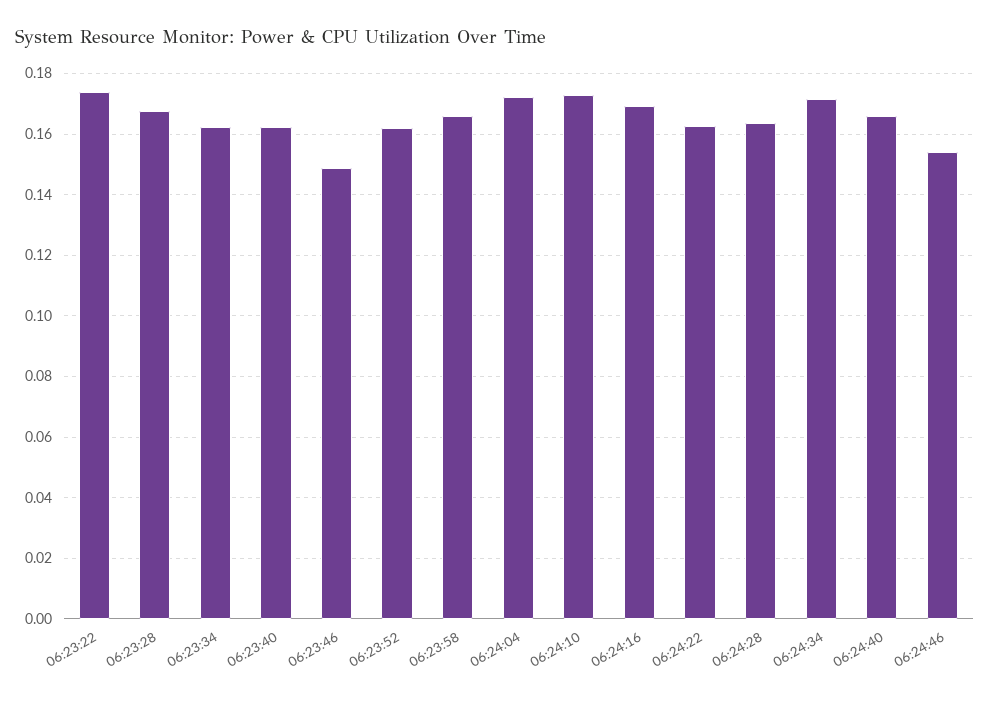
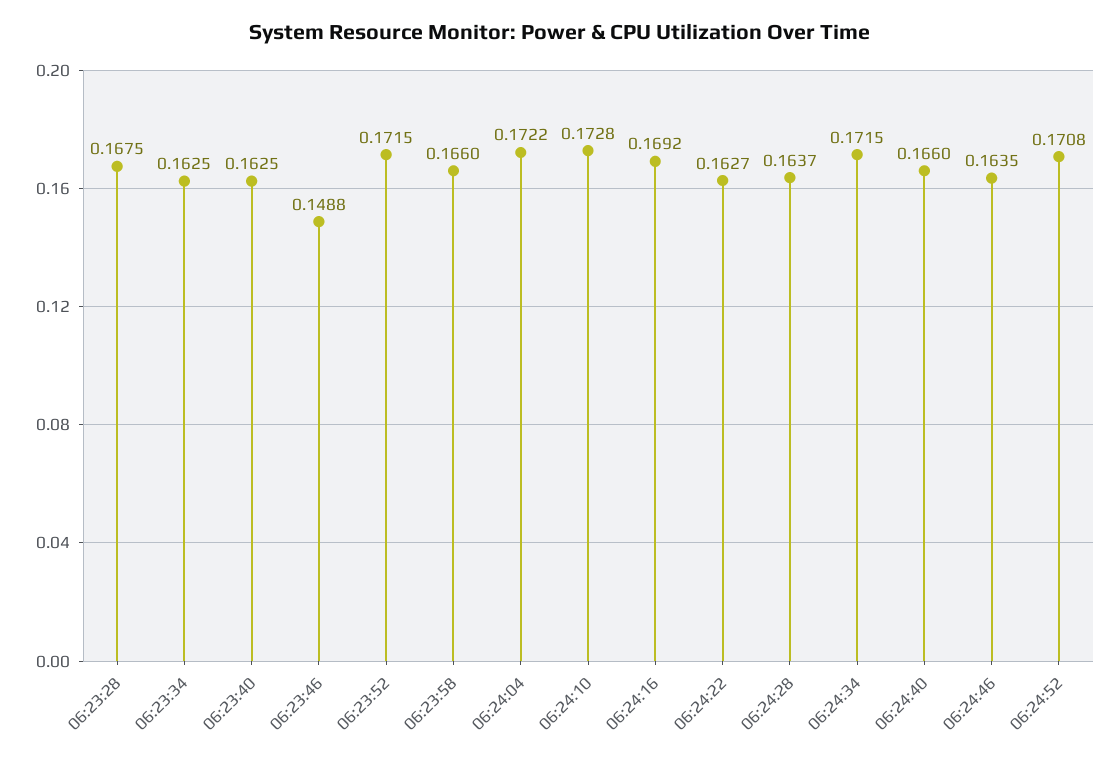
06:23:22: 0.174 -> none
06:23:52: 0.162 -> 0.1715
06:24:46: 0.154 -> 0.1635
06:24:52: none -> 0.1708

